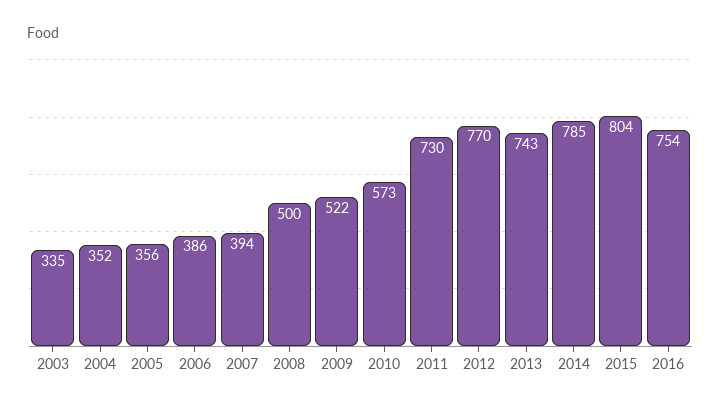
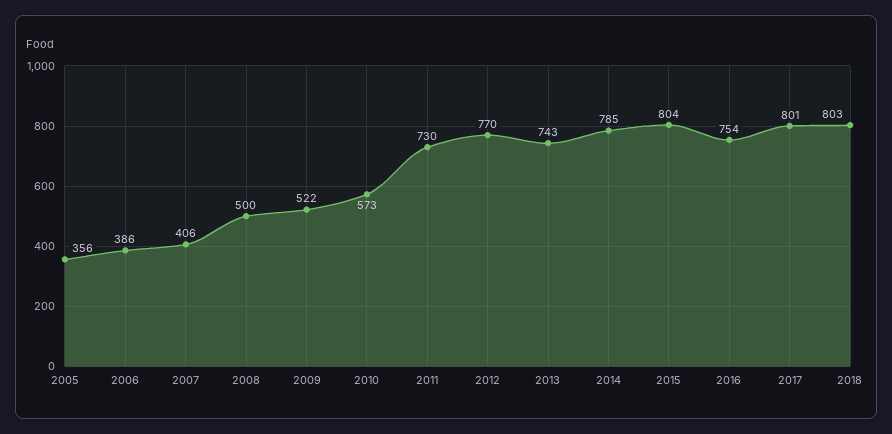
2003: 335 -> none
2004: 352 -> none
2007: 394 -> 406
2017: none -> 801
2018: none -> 803

